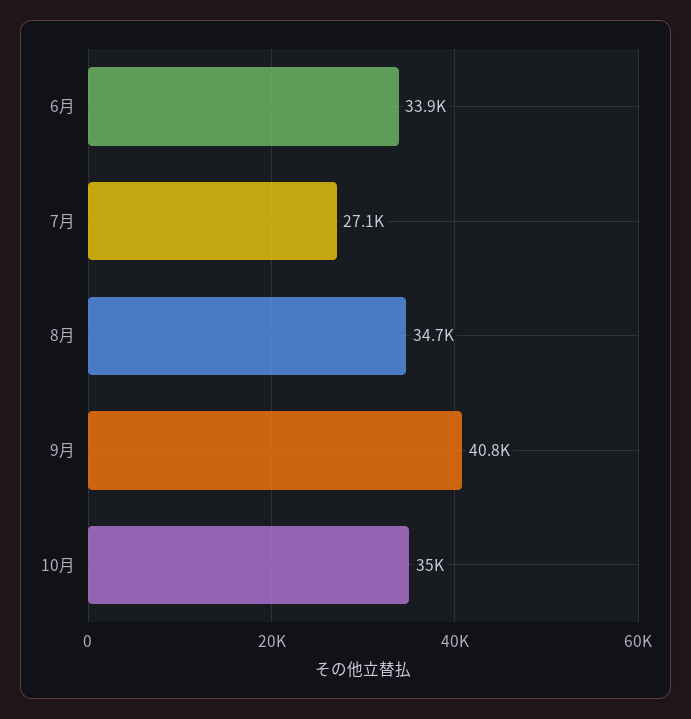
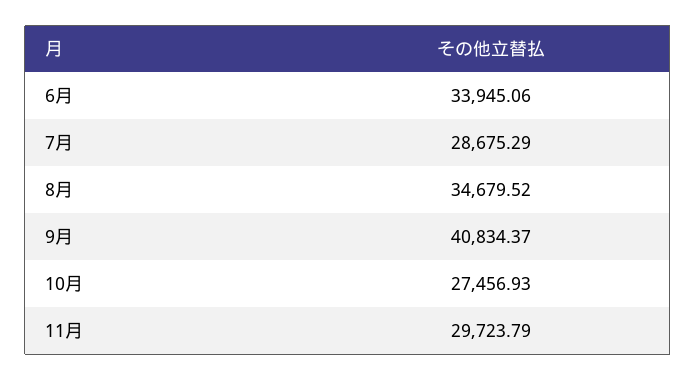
7月: 27100 -> 28675.29
10月: 35000 -> 27456.93
11月: none -> 29723.79

